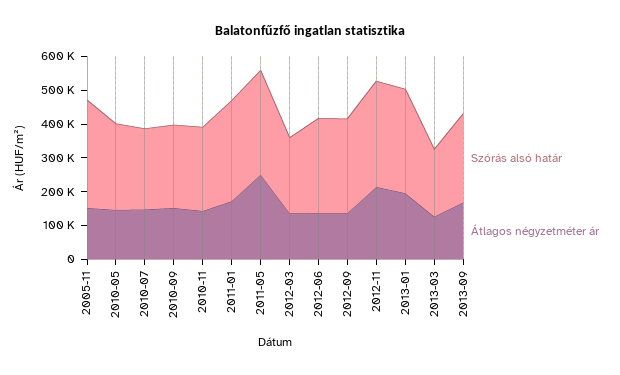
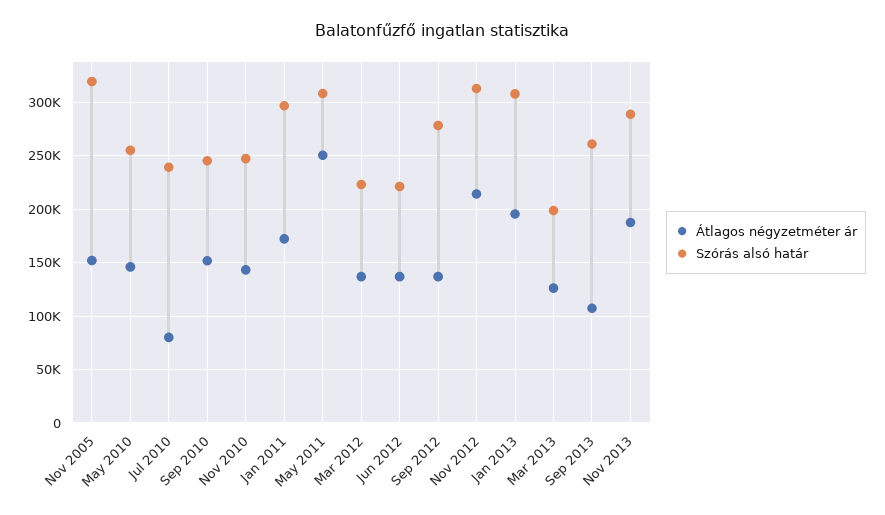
Átlagos négyzetméter ár, 2010-07: 150000 -> 80000
Szórás alsó határ, 2012-06: 275000 -> 220000
Átlagos négyzetméter ár, 2013-09: 175000 -> 110000
Átlagos négyzetméter ár, Nov 2013: none -> 190000
Szórás alsó határ, Nov 2013: none -> 290000

